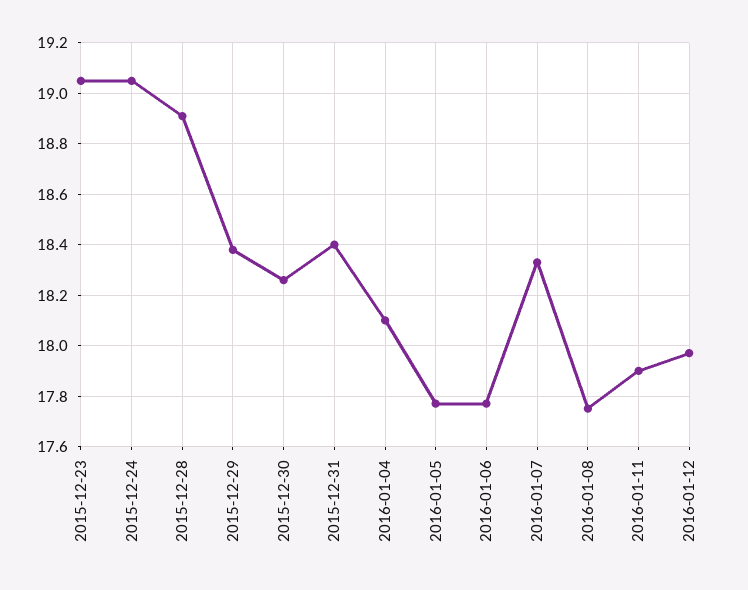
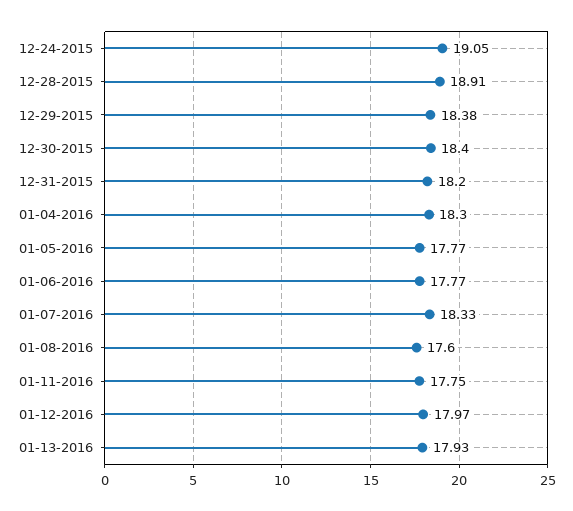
2015-12-23: 19.05 -> none
2015-12-30: 18.25 -> 18.4
2015-12-31: 18.4 -> 18.2
2016-01-04: 18.1 -> 18.3
2016-01-08: 17.75 -> 17.6
2016-01-11: 17.9 -> 17.75
01-13-2016: none -> 17.93

